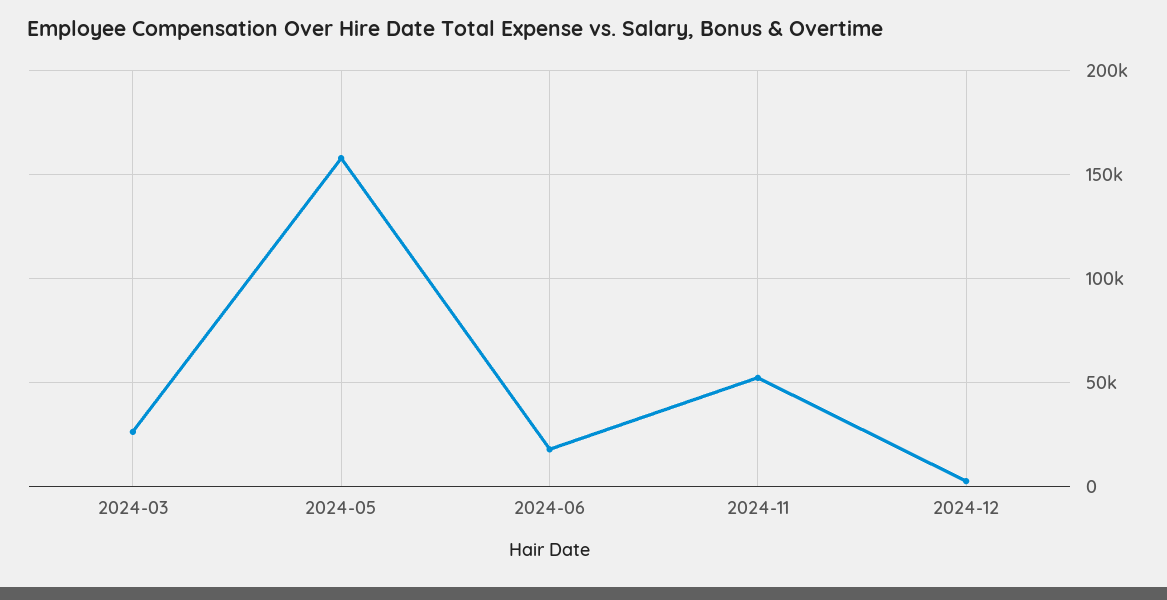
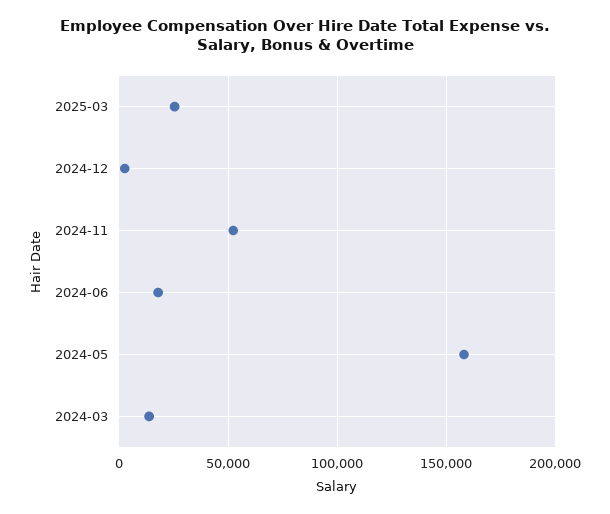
2024-03: 25000 -> 15000
2025-03: none -> 25000

